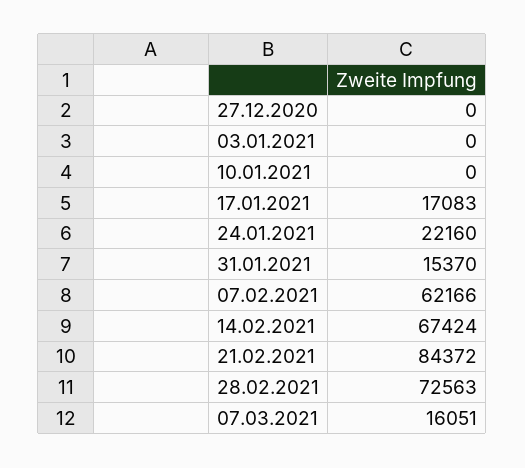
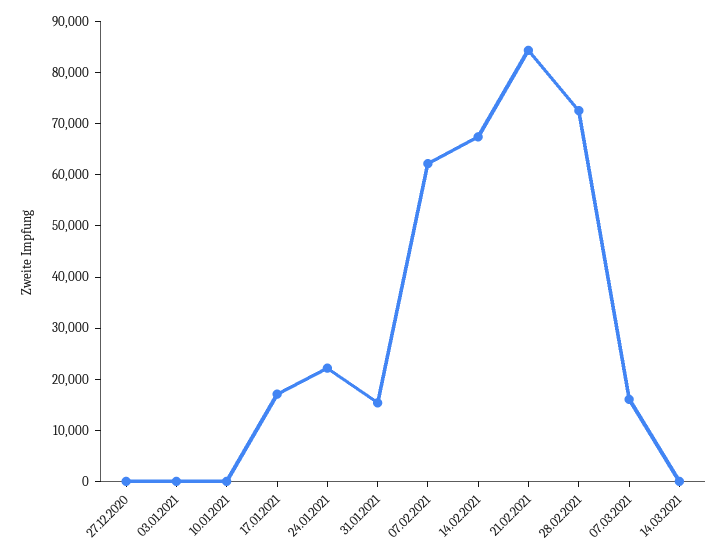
14.03.2021: none -> 0

